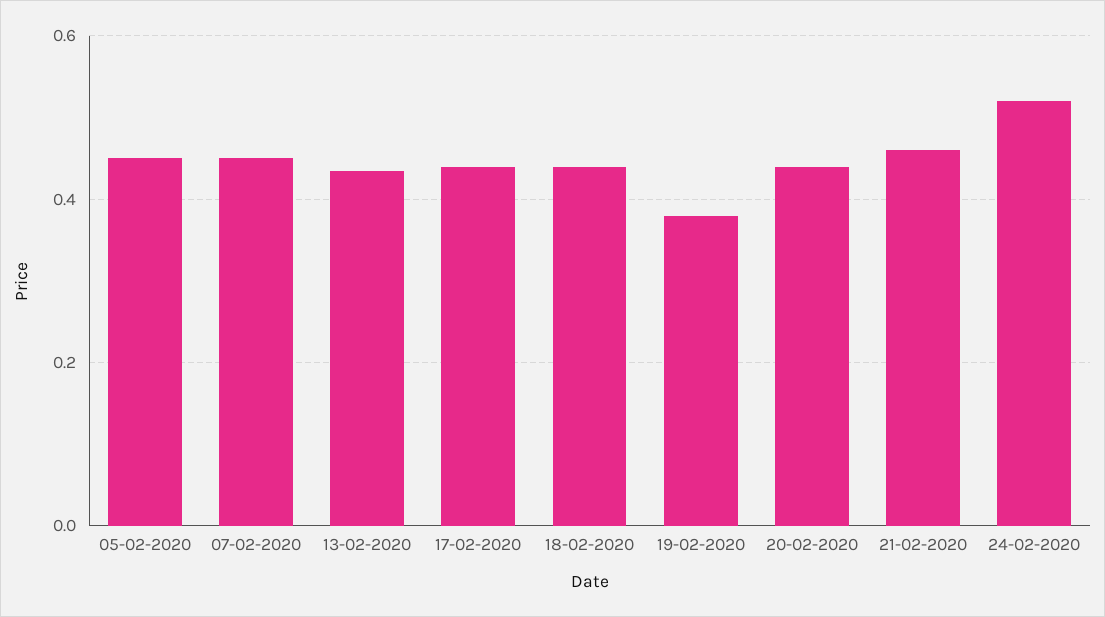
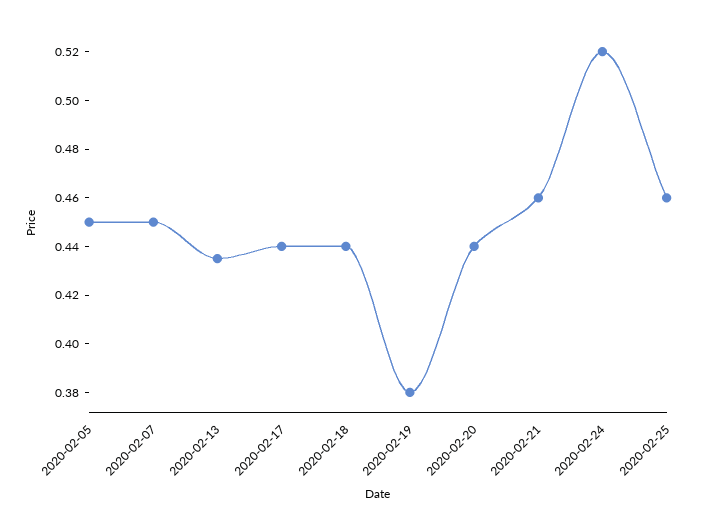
2020-02-25: none -> 0.46

